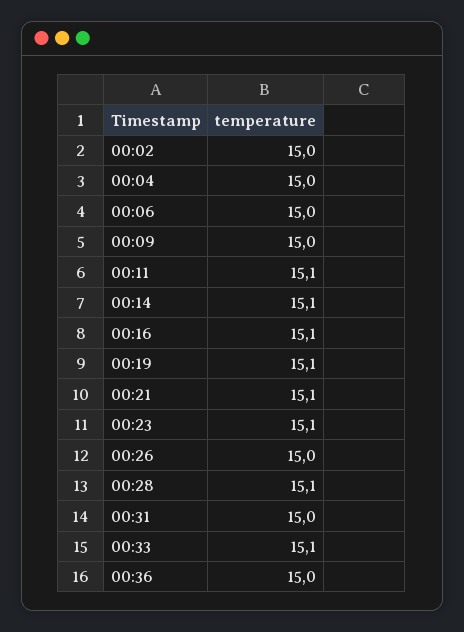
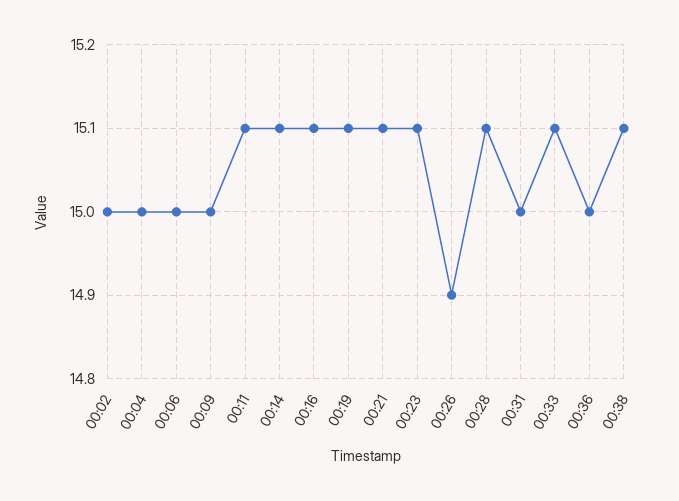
00:26: 15 -> 14.9
00:38: none -> 15.1

